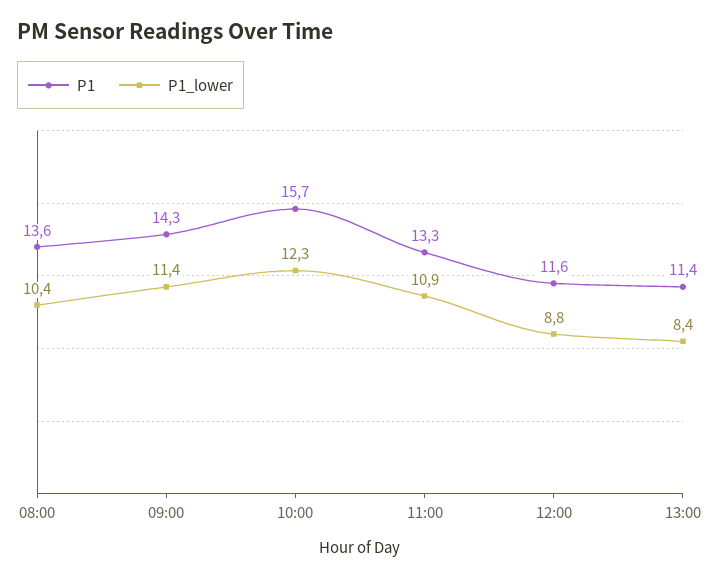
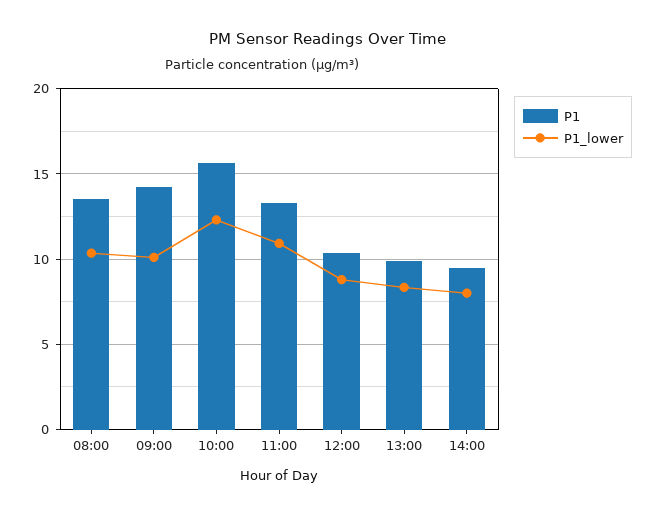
P1_lower, 09:00: 11.4 -> 10
P1, 12:00: 11.6 -> 10.5
P1, 13:00: 11.4 -> 10
P1, 14:00: none -> 9.5
P1_lower, 14:00: none -> 8

